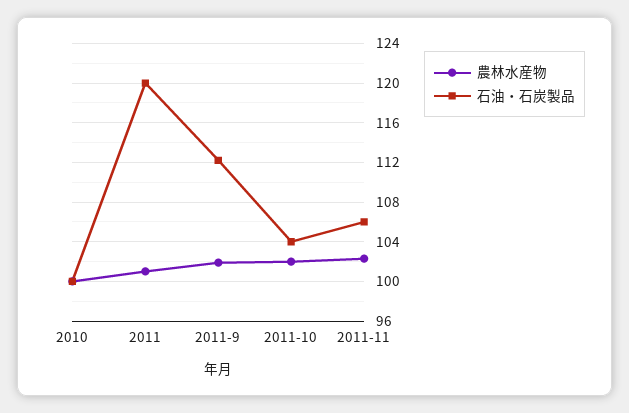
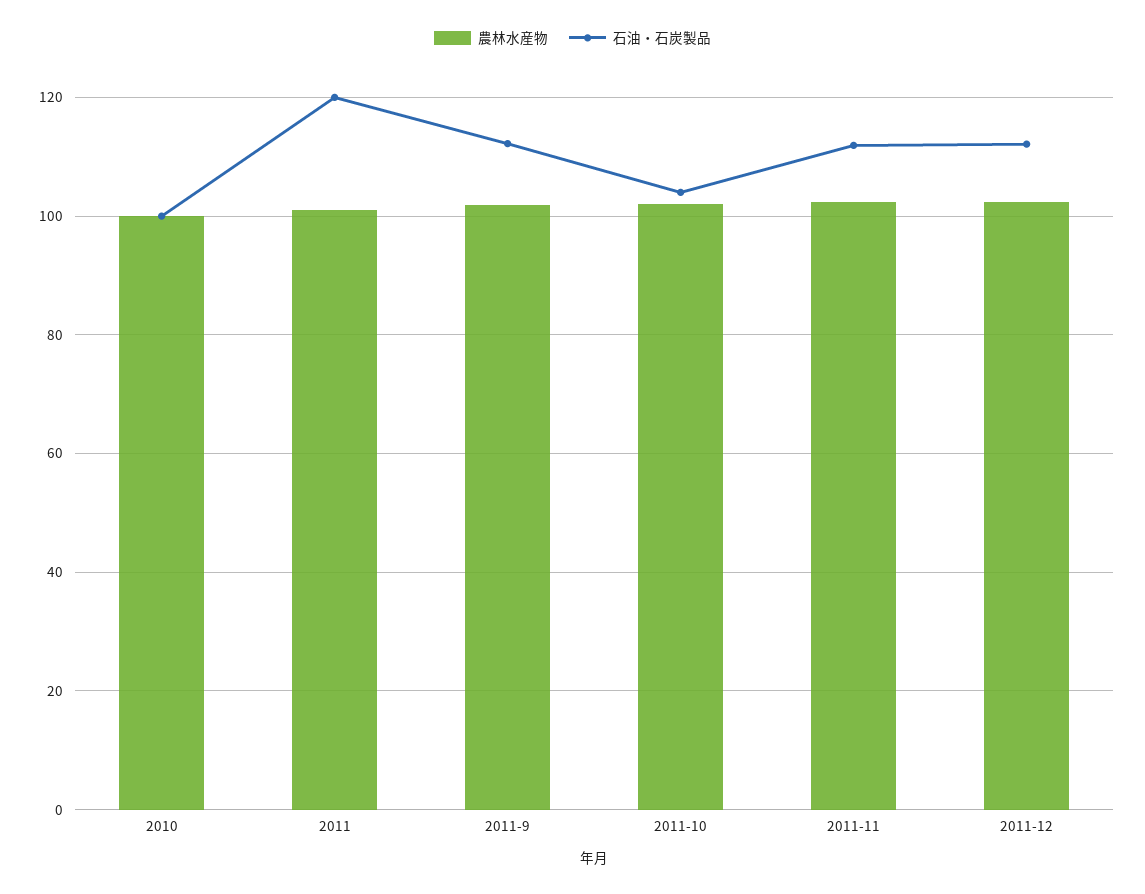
石油・石炭製品, 2011-11: 106 -> 112
農林水産物, 2011-12: none -> 102
石油・石炭製品, 2011-12: none -> 112

